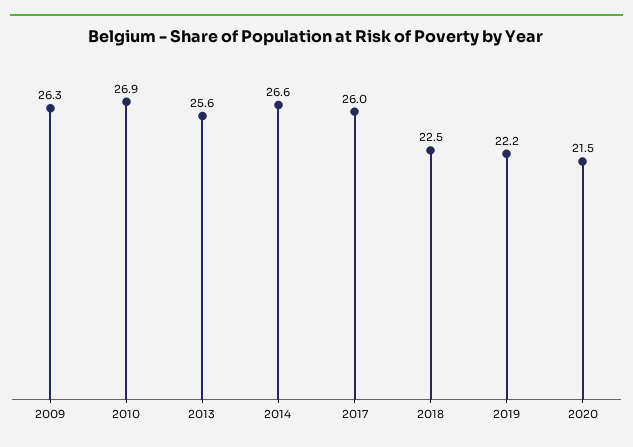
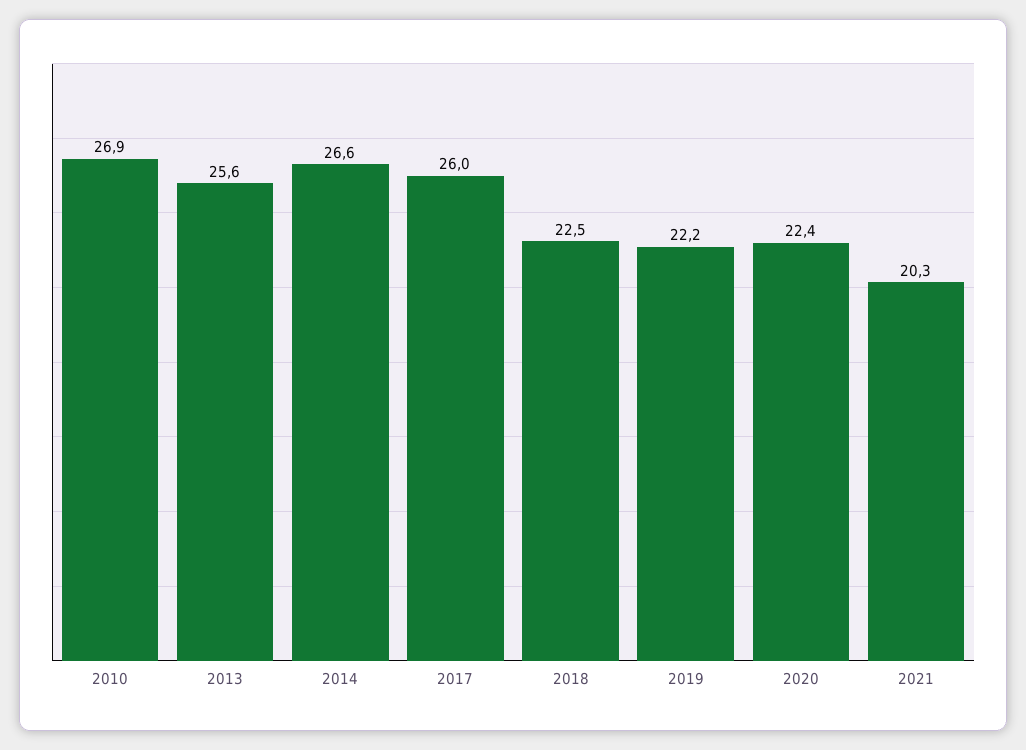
2009: 26.3 -> none
2020: 21.5 -> 22.4
2021: none -> 20.3

